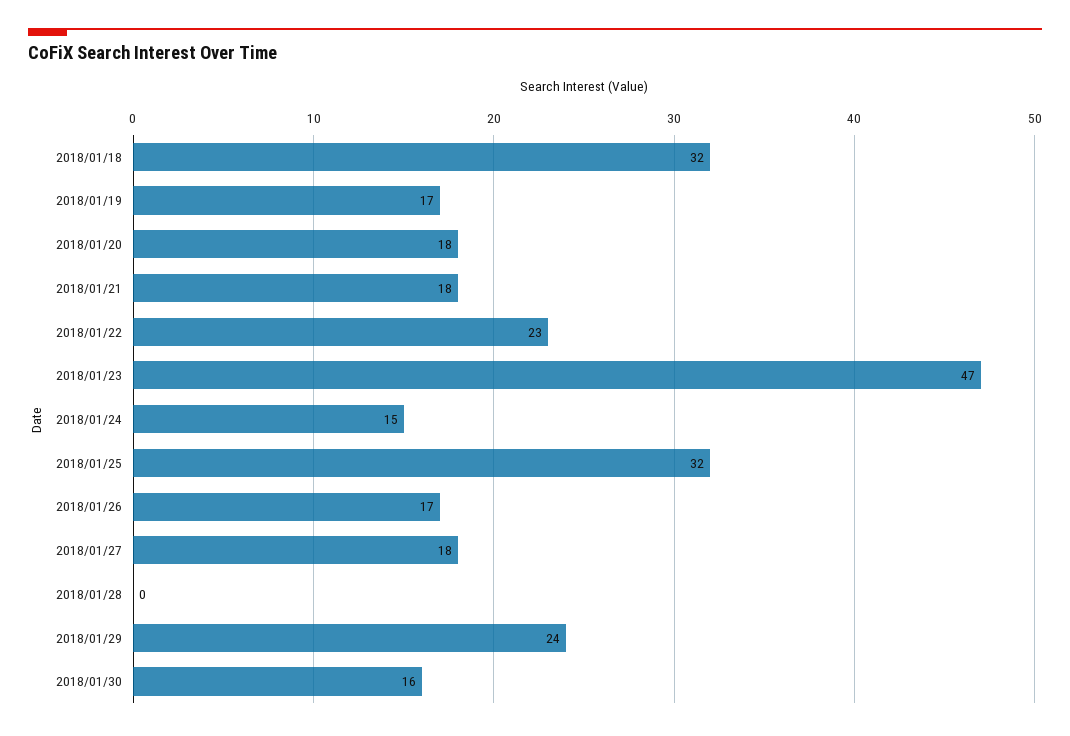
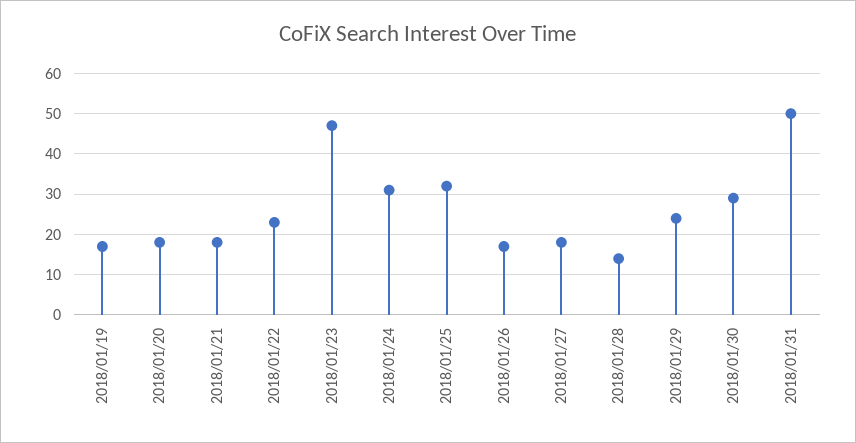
2018/01/18: 32 -> none
2018/01/24: 15 -> 30
2018/01/28: 0 -> 15
2018/01/30: 16 -> 30
2018/01/31: none -> 50

